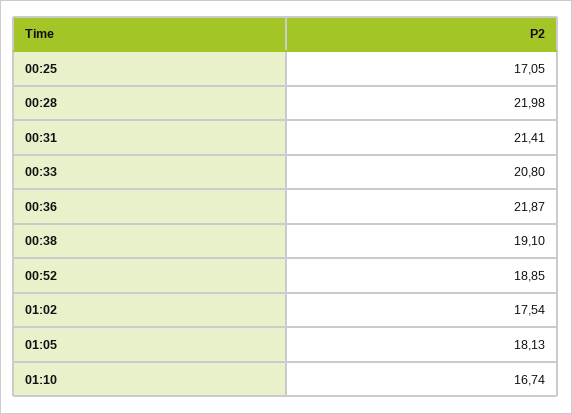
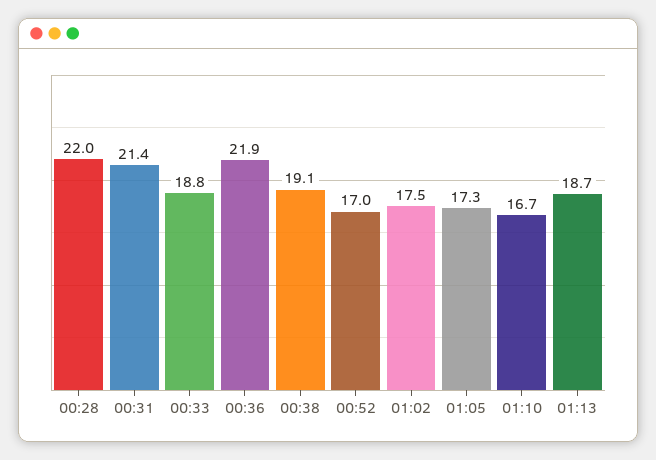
00:25: 17.05 -> none
00:33: 20.8 -> 18.8
00:52: 18.85 -> 17
01:05: 18.13 -> 17.3
01:13: none -> 18.7

